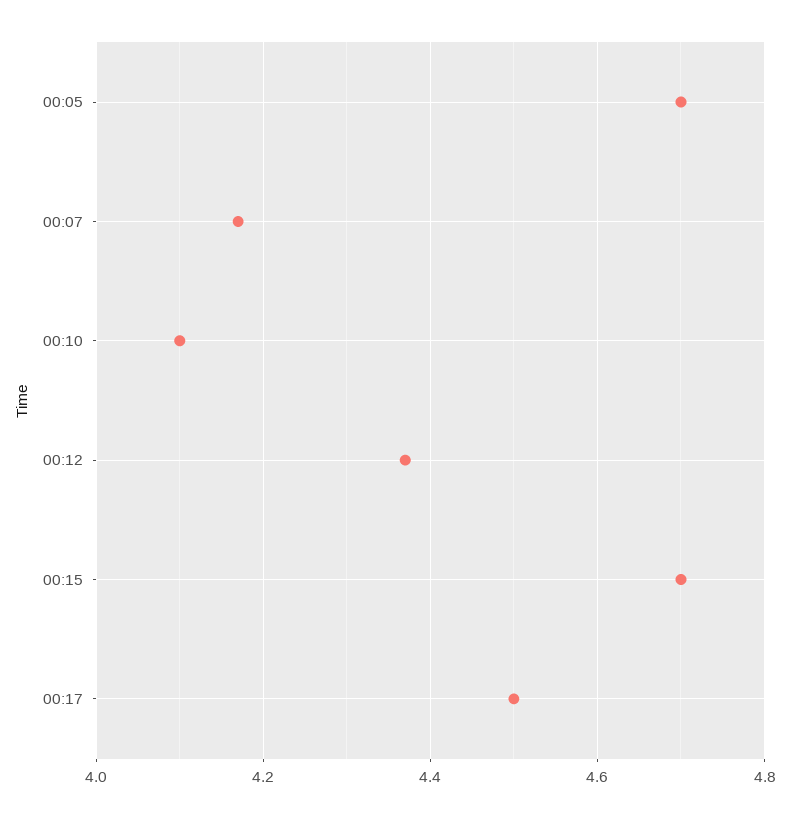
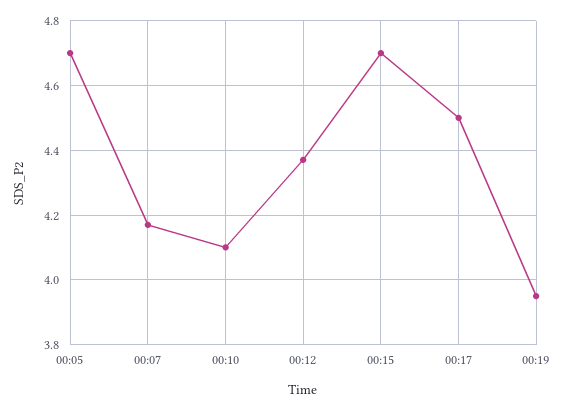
00:19: none -> 3.95

